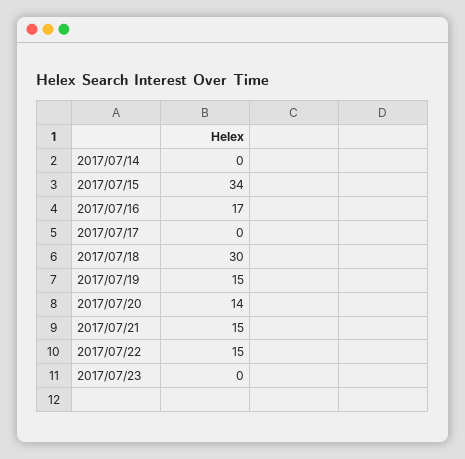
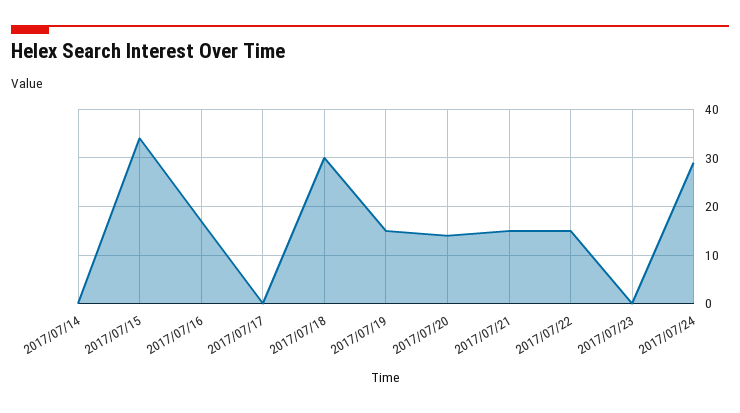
2017/07/24: none -> 30

